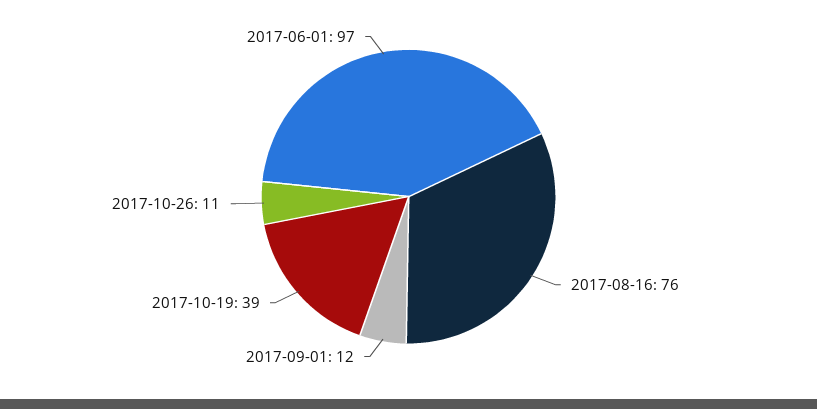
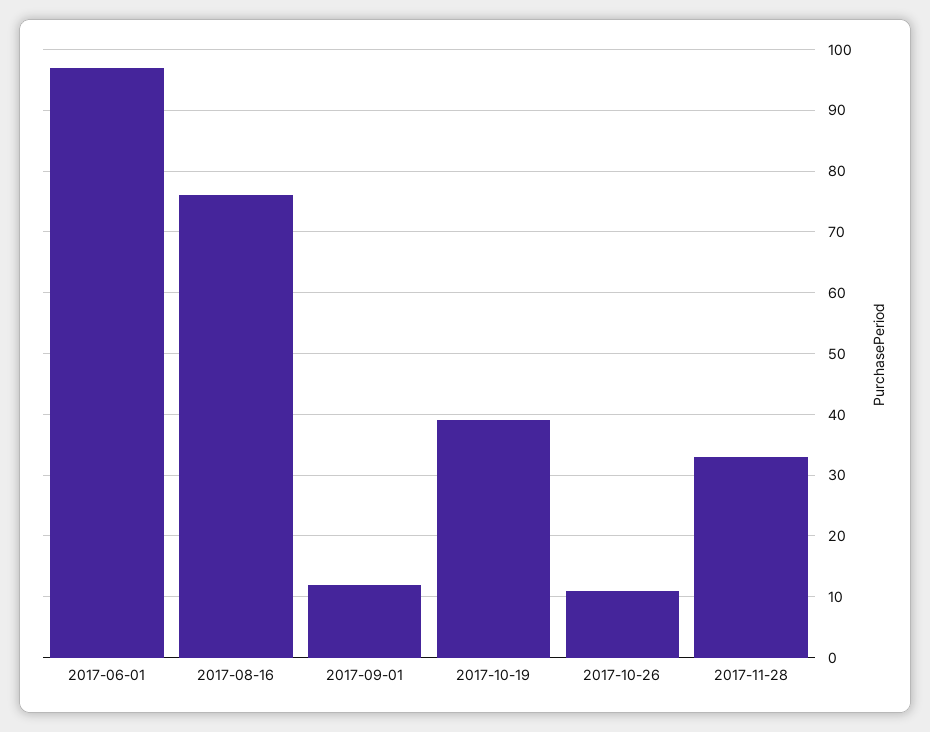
2017-11-28: none -> 33

